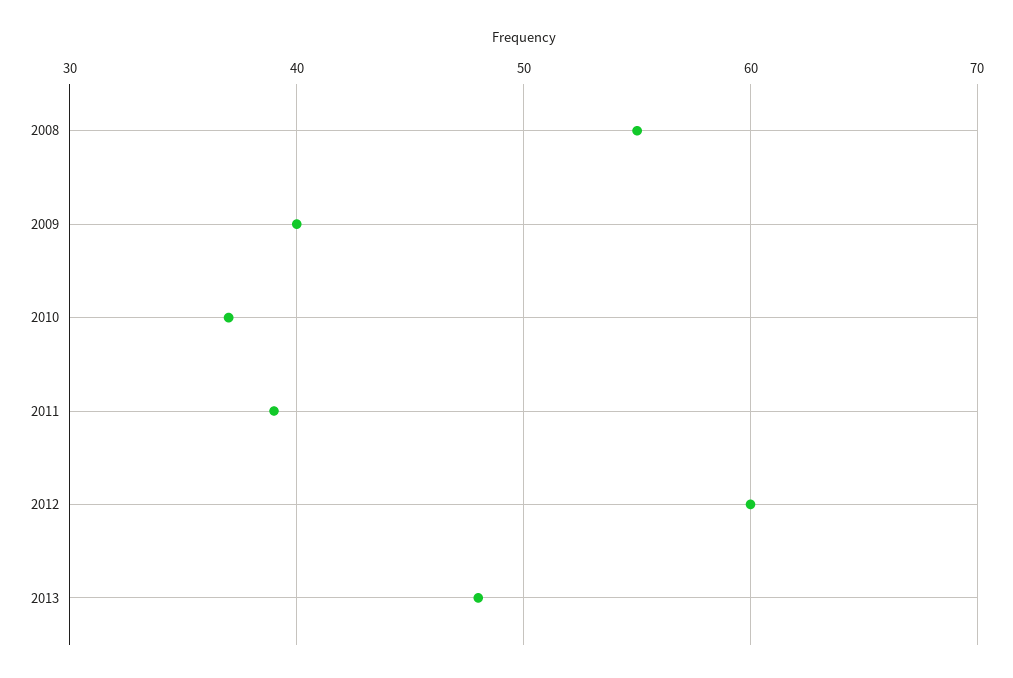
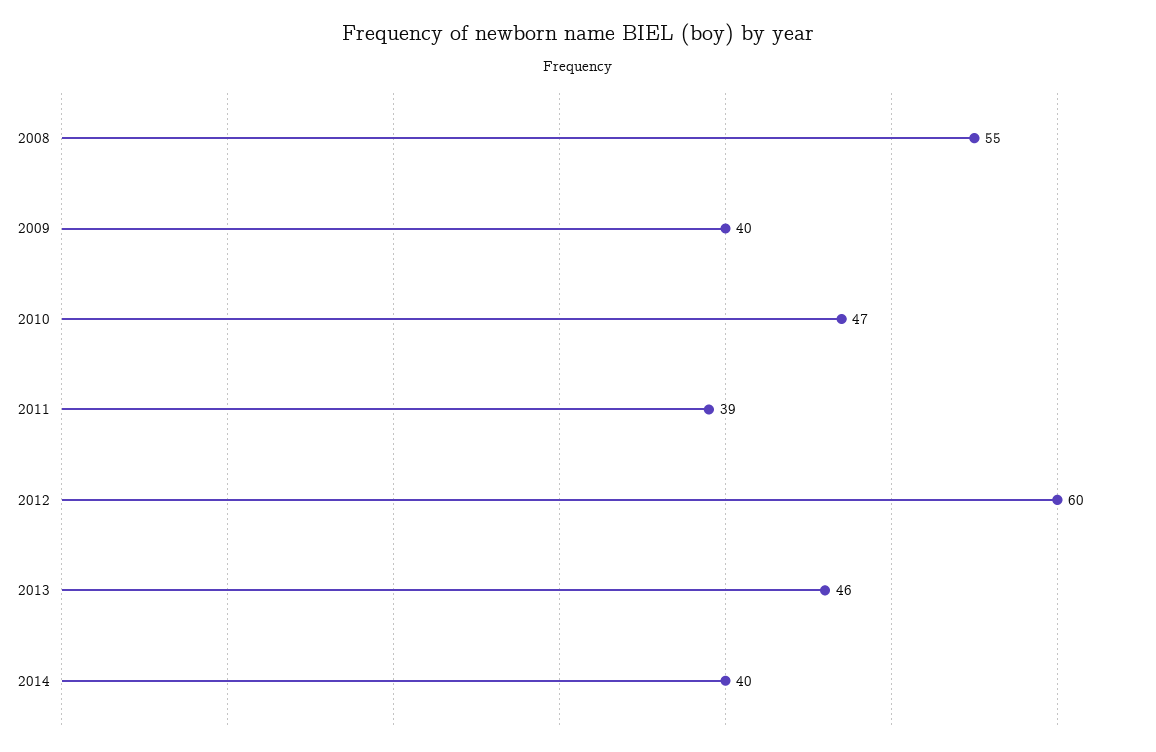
2010: 37 -> 47
2013: 48 -> 46
2014: none -> 40

